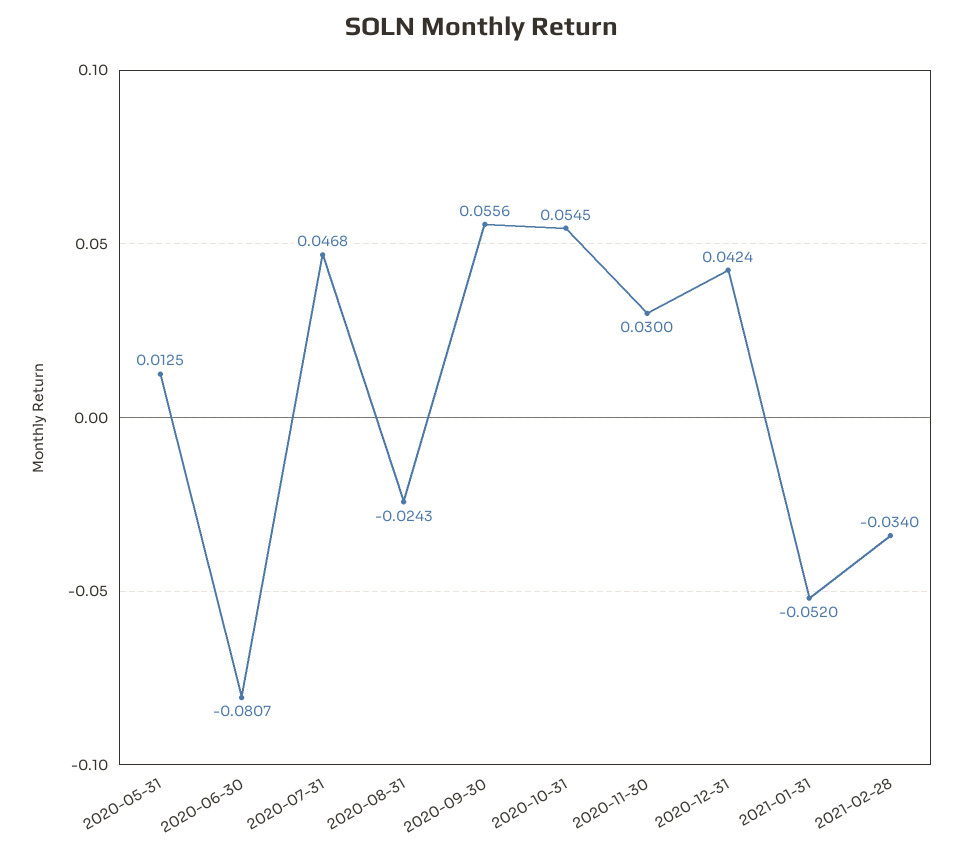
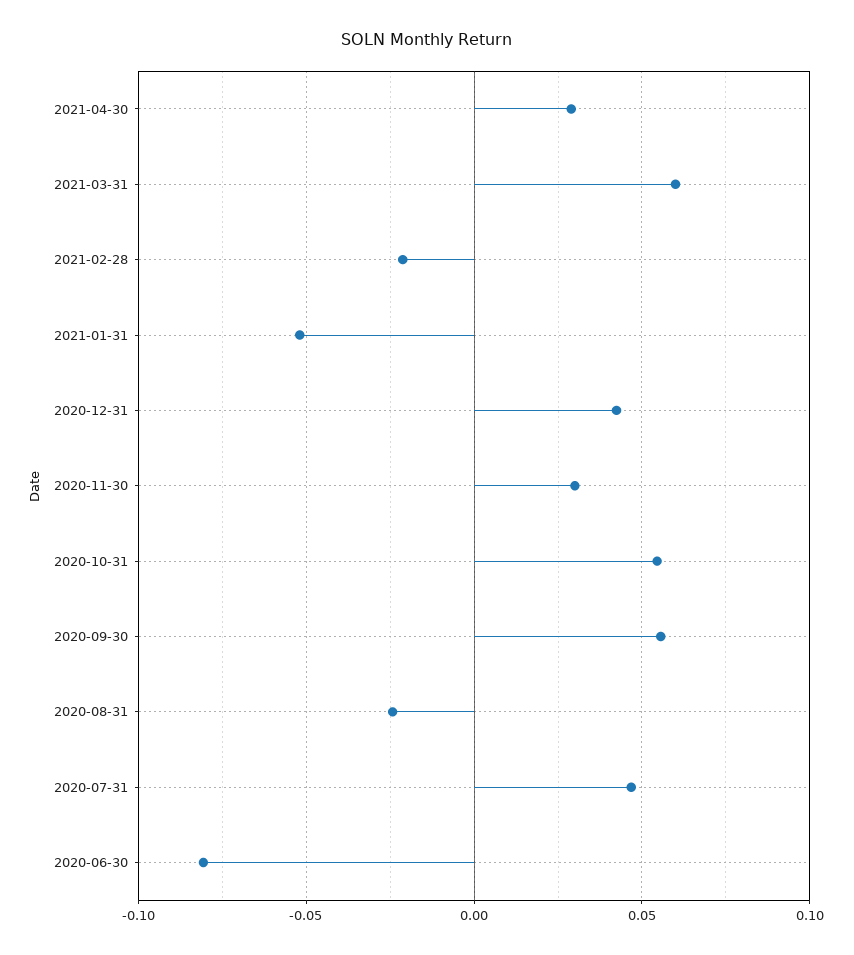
2020-05-31: 0.0125 -> none
2021-02-28: -0.034 -> -0.02
2021-04-30: none -> 0.03
2021-03-31: none -> 0.06

